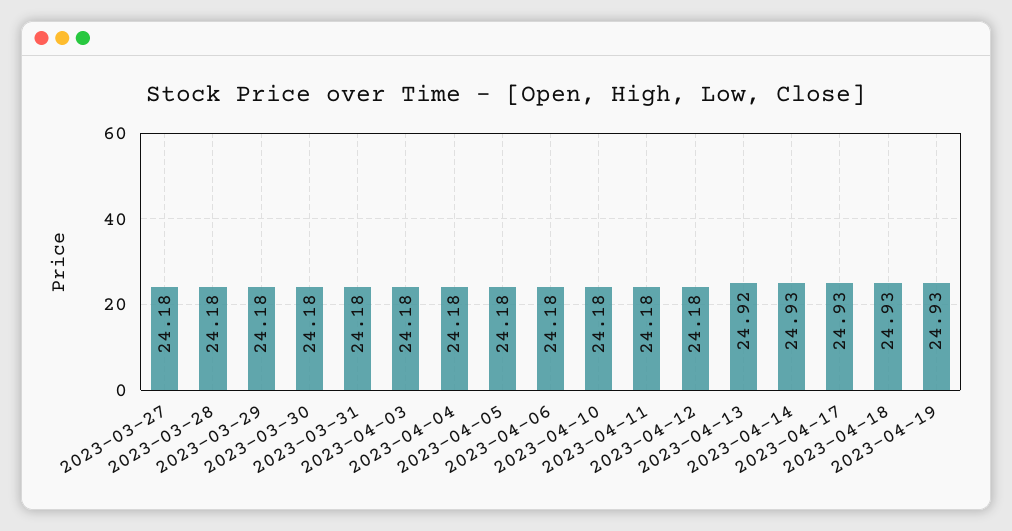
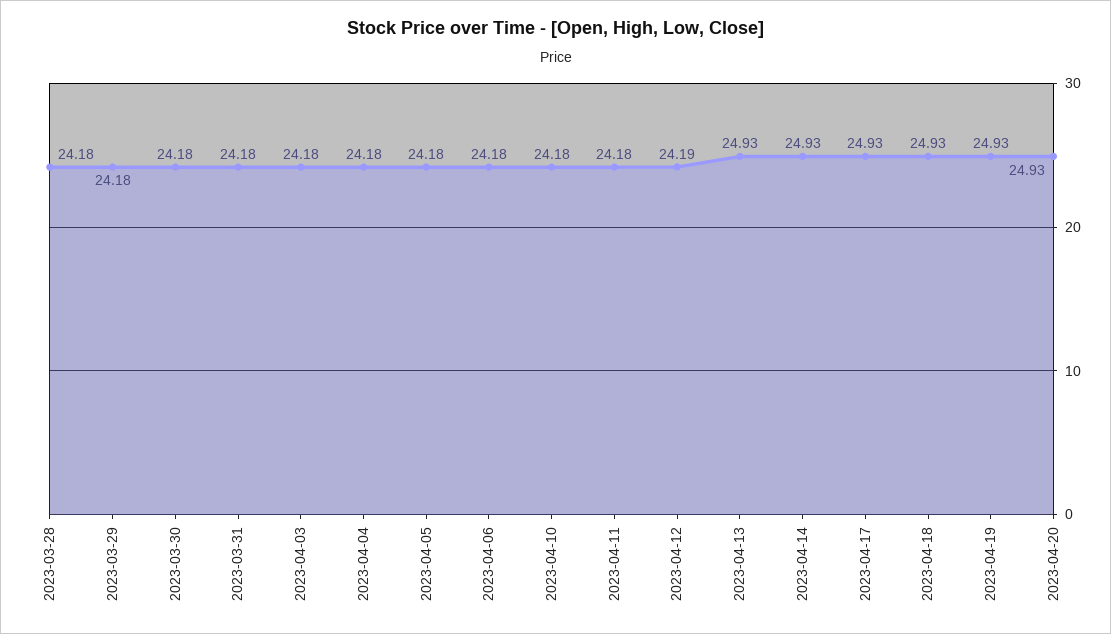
2023-03-27: 24.18 -> none
2023-04-12: 24.18 -> 24.19
2023-04-13: 24.92 -> 24.93
2023-04-20: none -> 24.93

